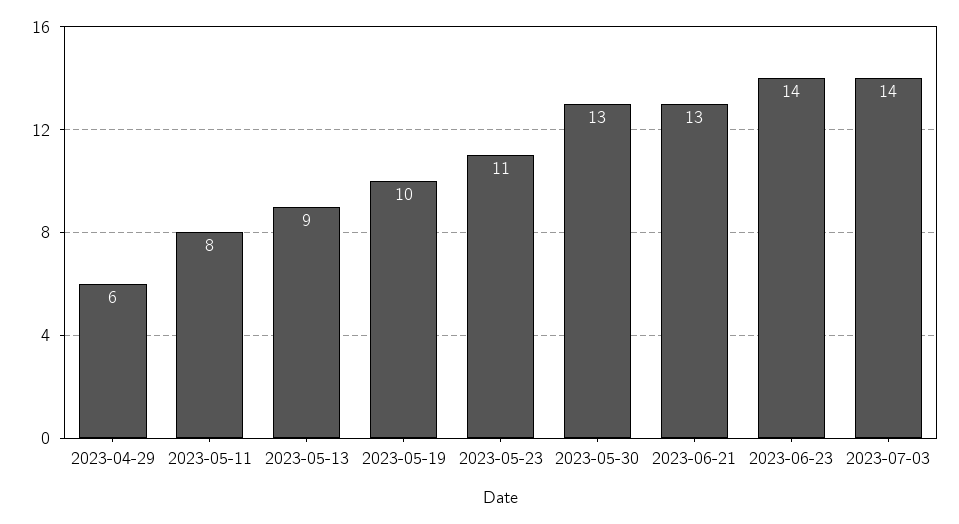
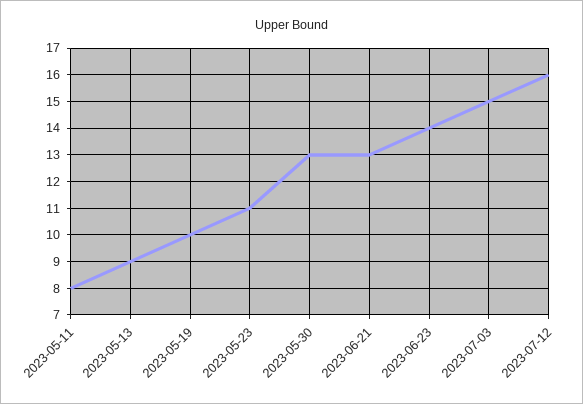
2023-04-29: 6 -> none
2023-07-03: 14 -> 15
2023-07-12: none -> 16

